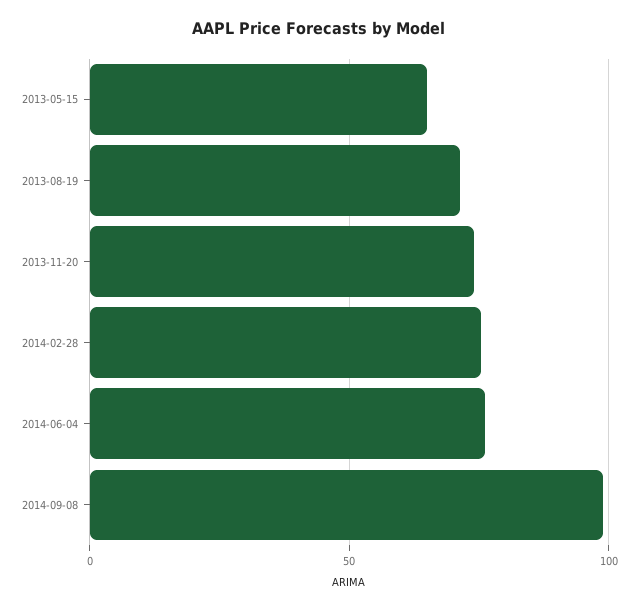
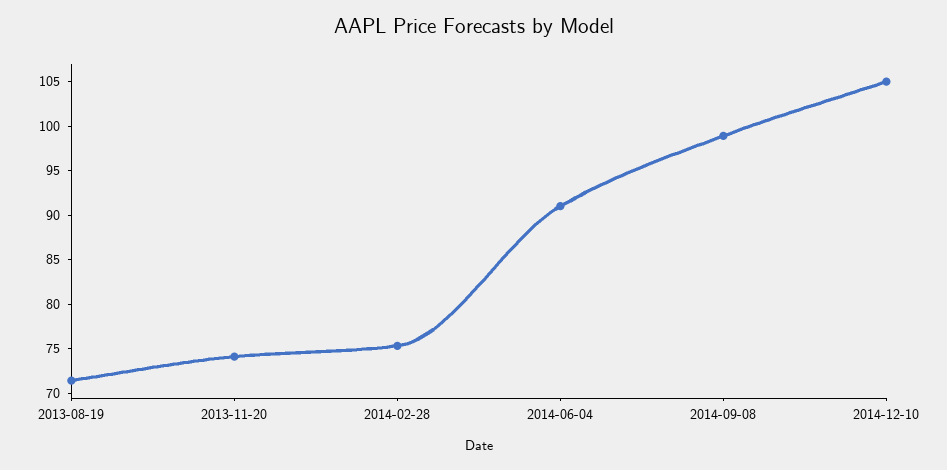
2013-05-15: 65 -> none
2014-06-04: 75 -> 91
2014-12-10: none -> 105

